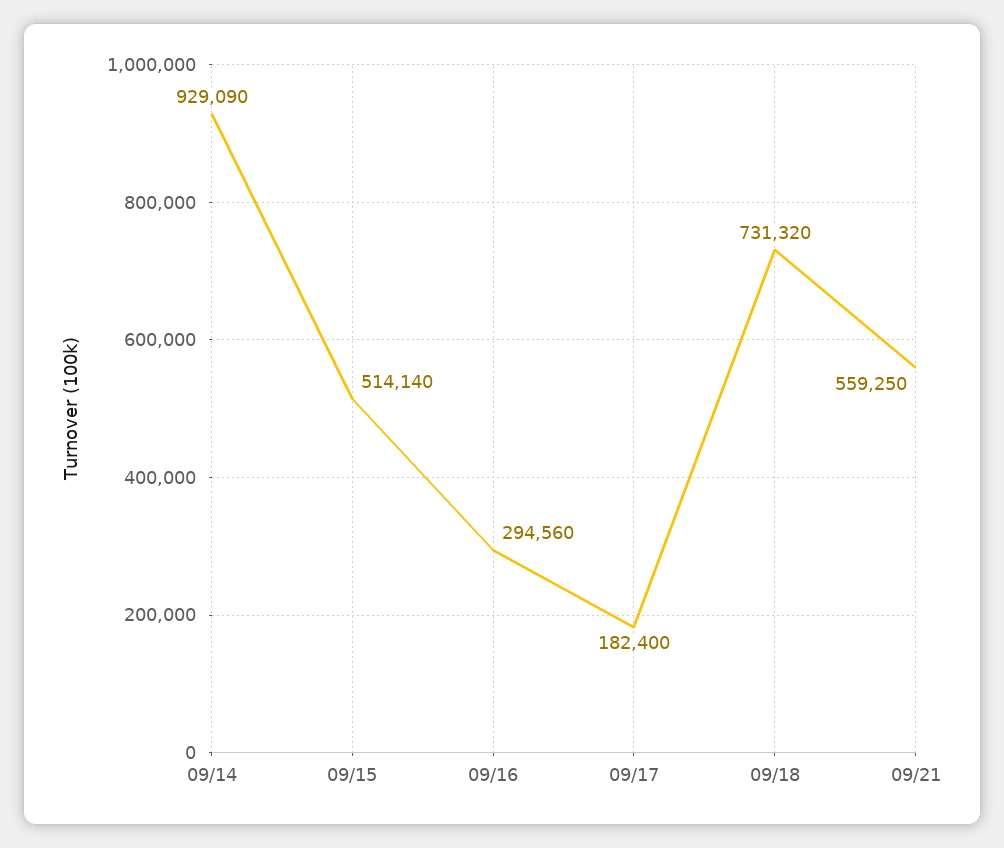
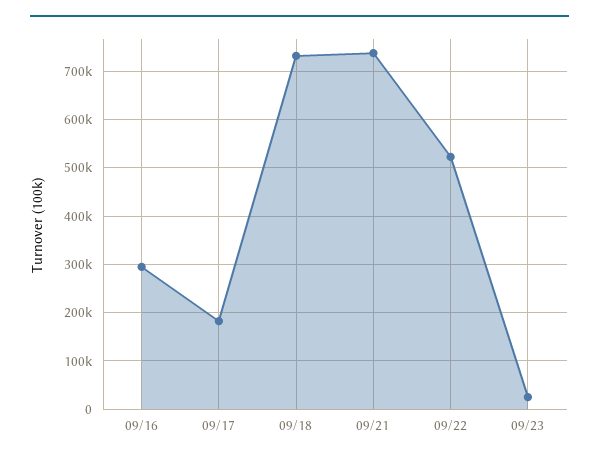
09/14: 929090 -> none
09/15: 514140 -> none
09/21: 559250 -> 740000
09/22: none -> 520000
09/23: none -> 20000

